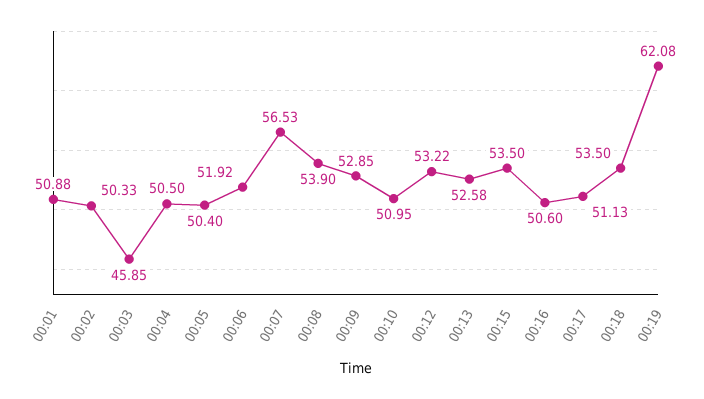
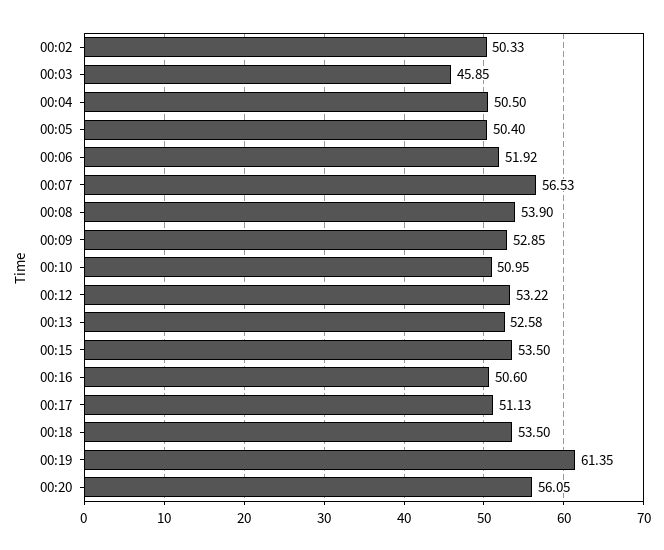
00:01: 50.88 -> none
00:19: 62.08 -> 61.35
00:20: none -> 56.05

